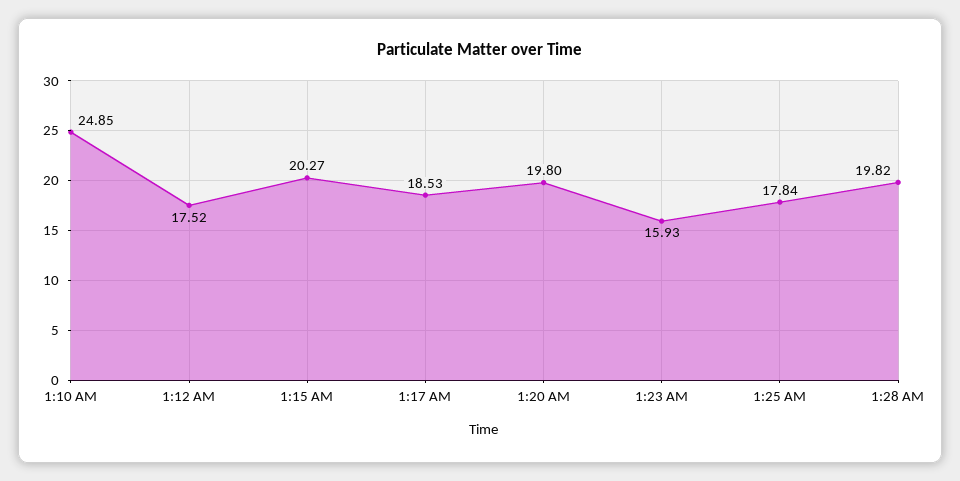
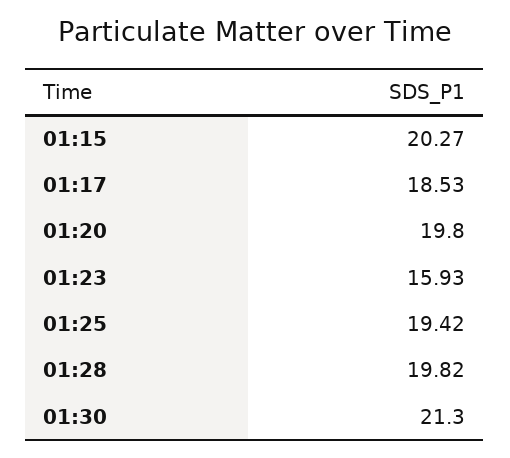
1:10 AM: 24.85 -> none
1:12 AM: 17.52 -> none
1:25 AM: 17.84 -> 19.42
01:30: none -> 21.3

